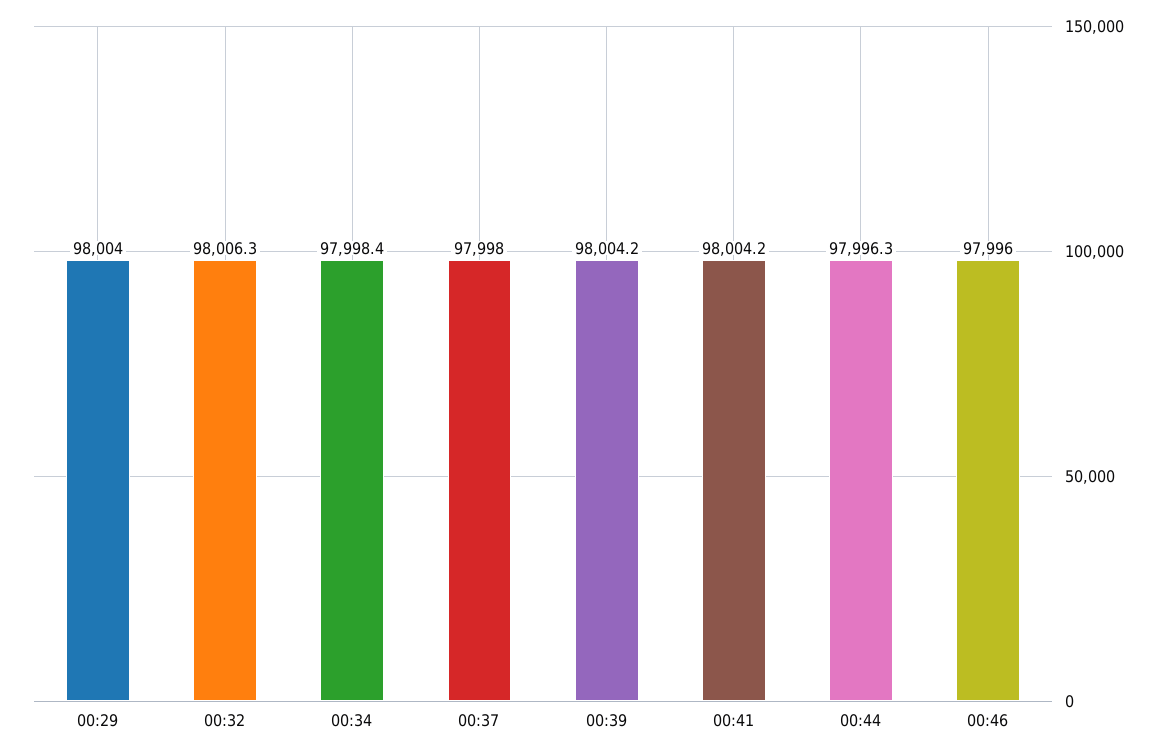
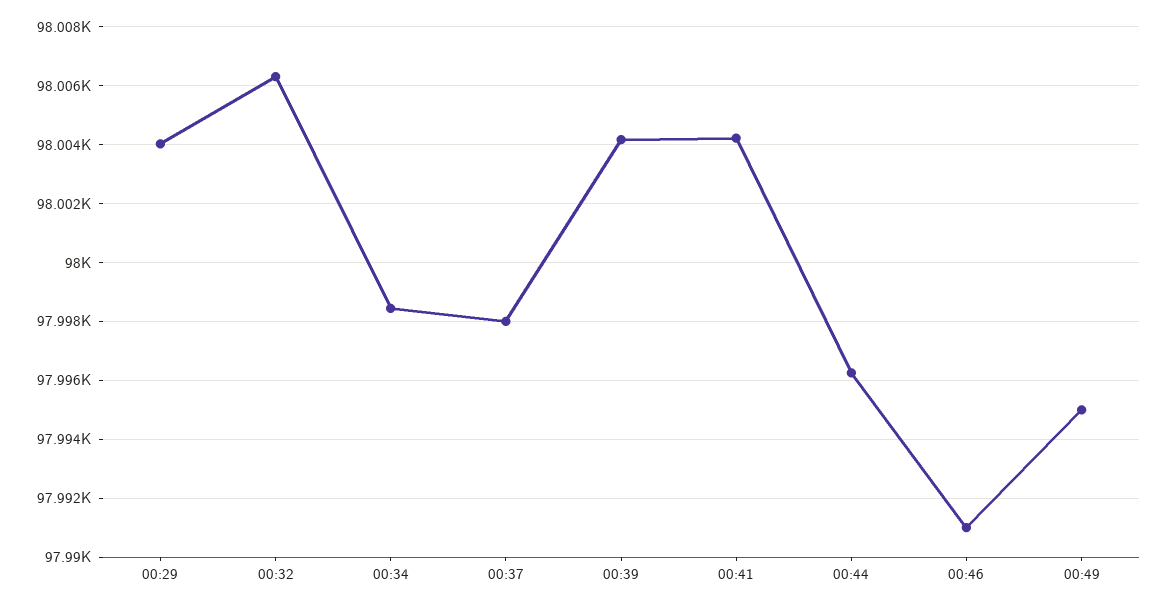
00:46: 97996 -> 97991
00:49: none -> 97995

